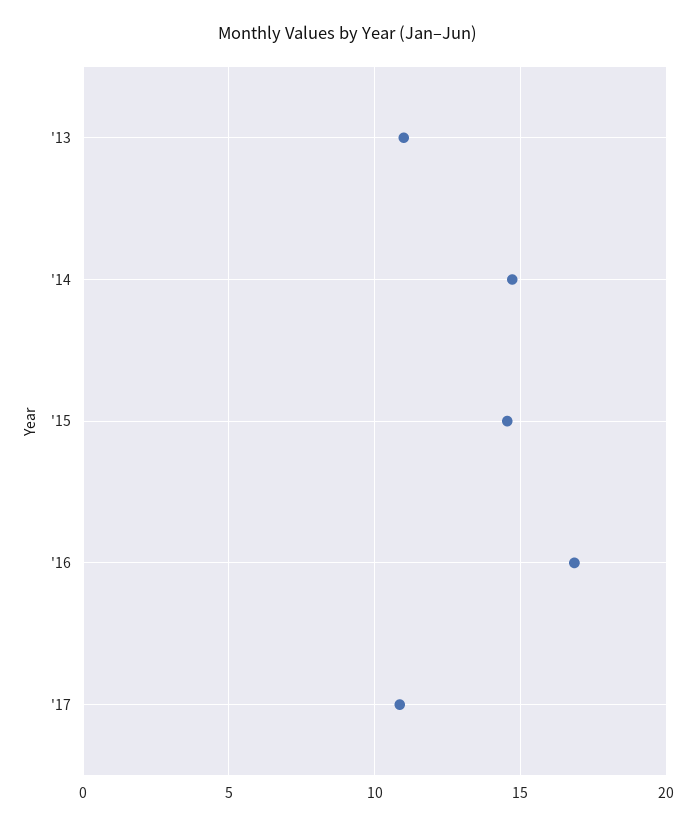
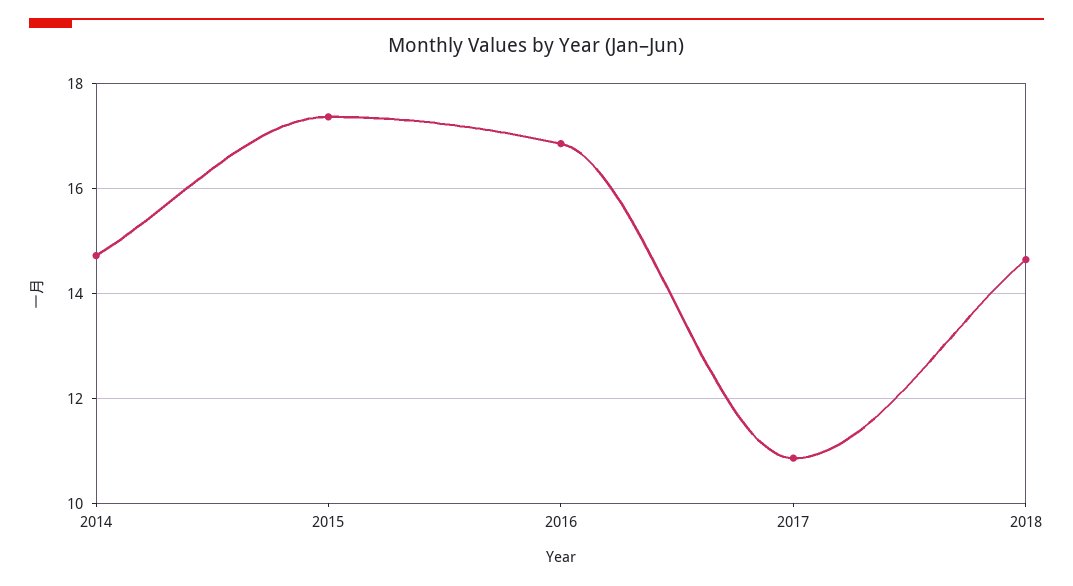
'13: 11 -> none
'15: 14.5 -> 17.4
2018: none -> 14.6

